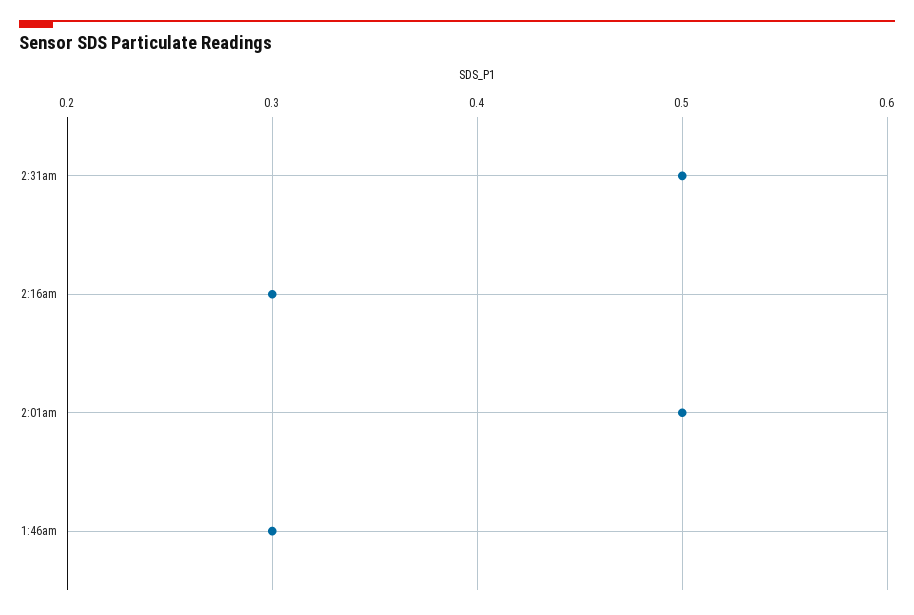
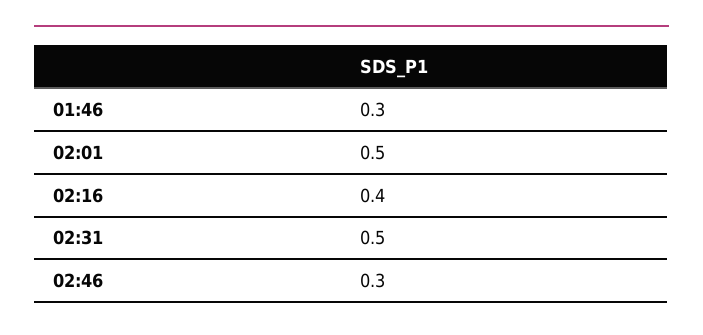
2:16am: 0.3 -> 0.4
02:46: none -> 0.3

